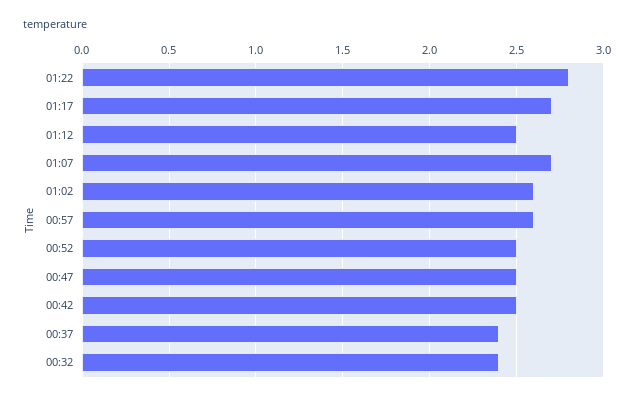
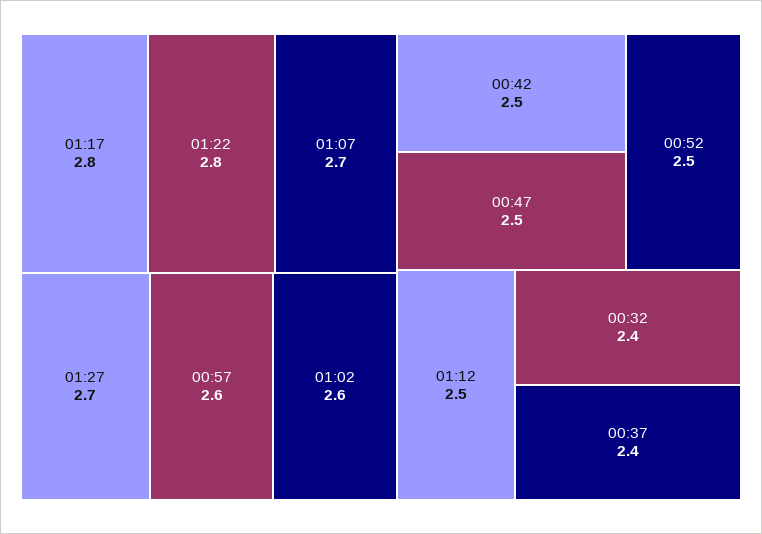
01:17: 2.7 -> 2.8
01:27: none -> 2.7

